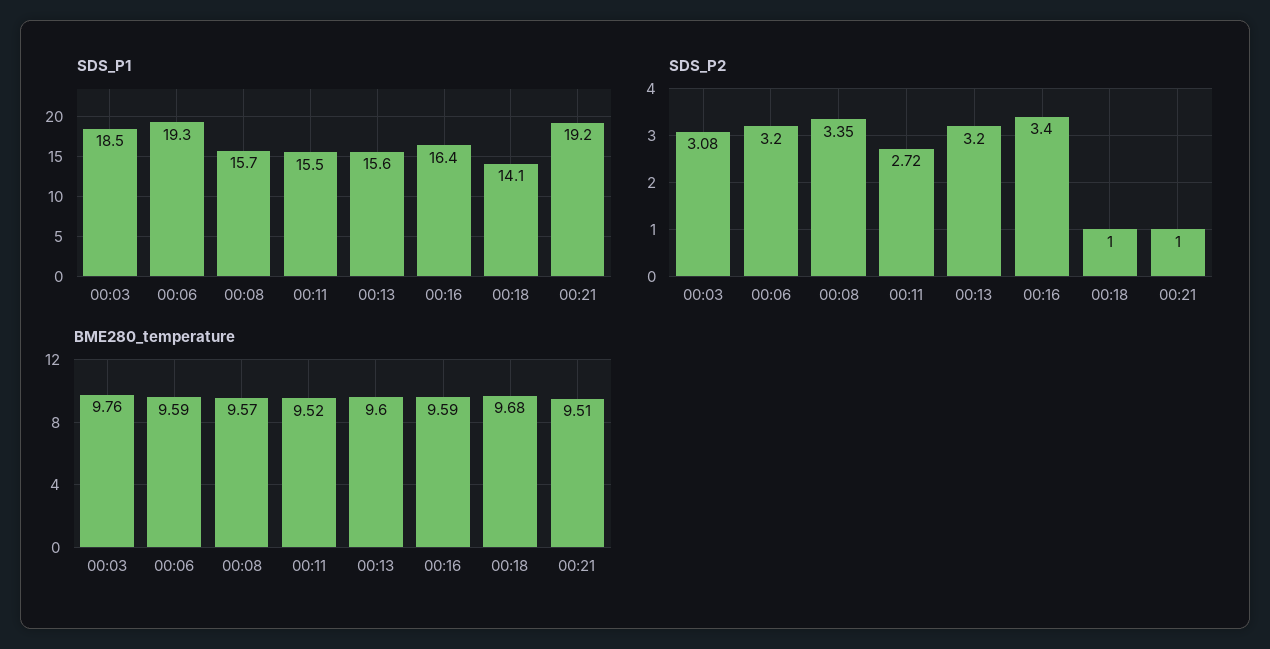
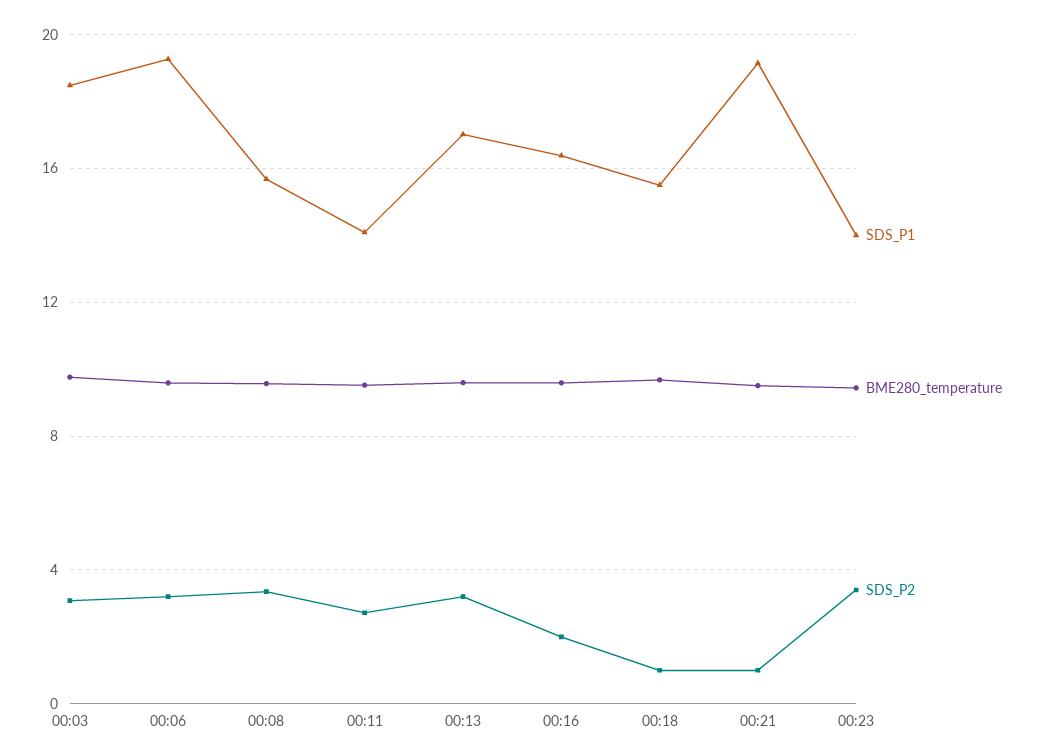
SDS_P1, 00:11: 15.5 -> 14
SDS_P1, 00:13: 15.6 -> 17
SDS_P1, 00:18: 14.1 -> 15.5
SDS_P2, 00:16: 3.4 -> 2
SDS_P1, 00:23: none -> 14
BME280_temperature, 00:23: none -> 9.5
SDS_P2, 00:23: none -> 3.5

